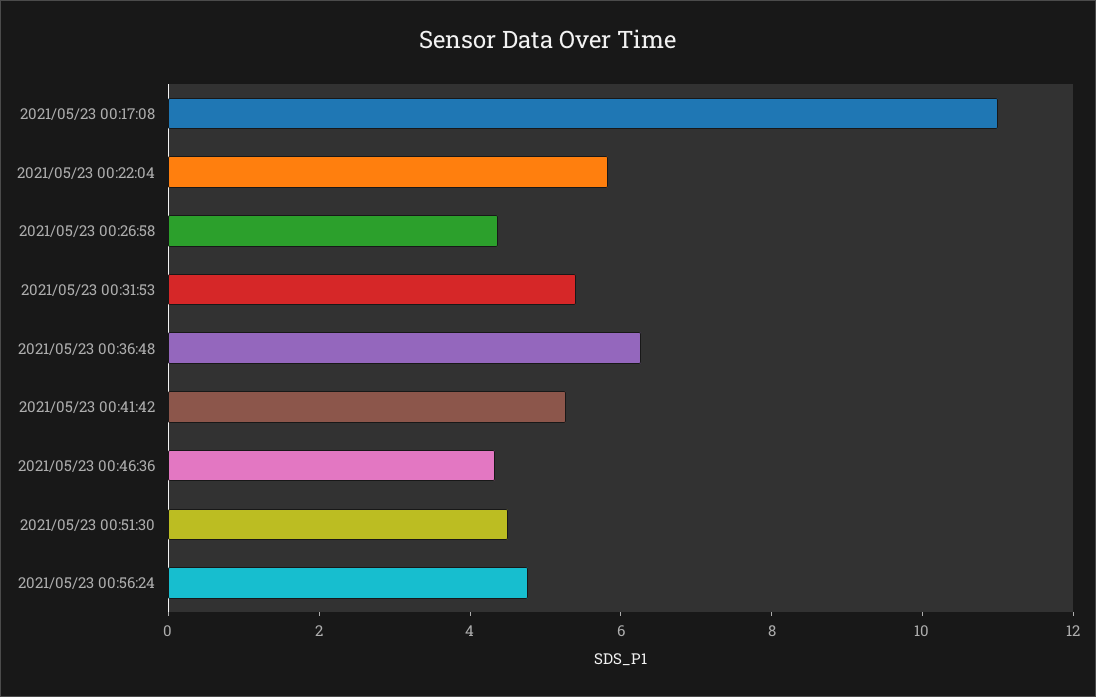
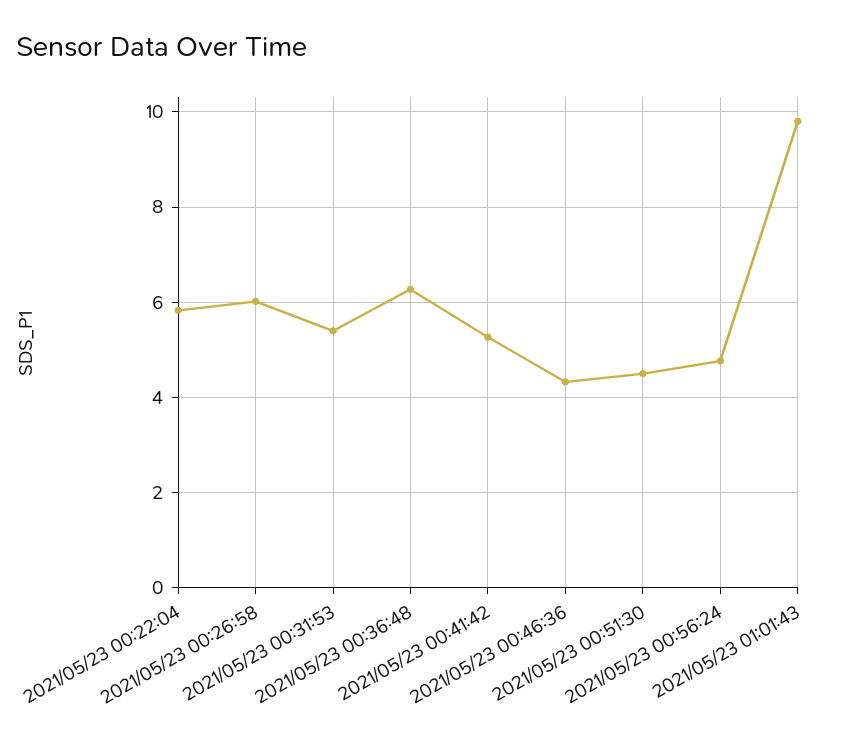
2021/05/23 00:17:08: 11 -> none
2021/05/23 00:26:58: 4.5 -> 6
2021/05/23 01:01:43: none -> 9.8

